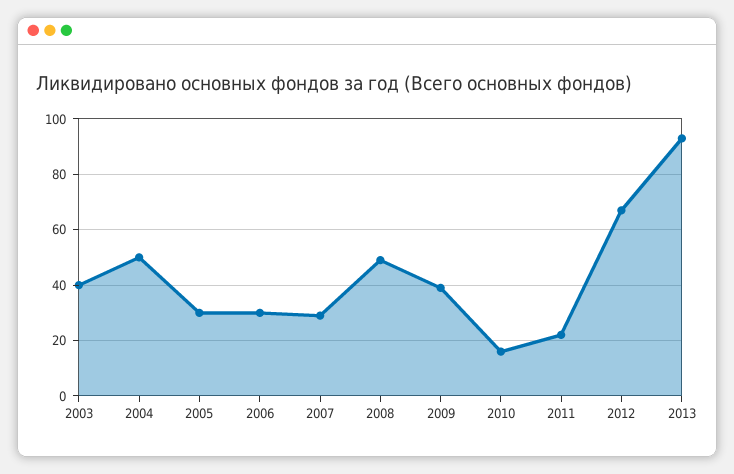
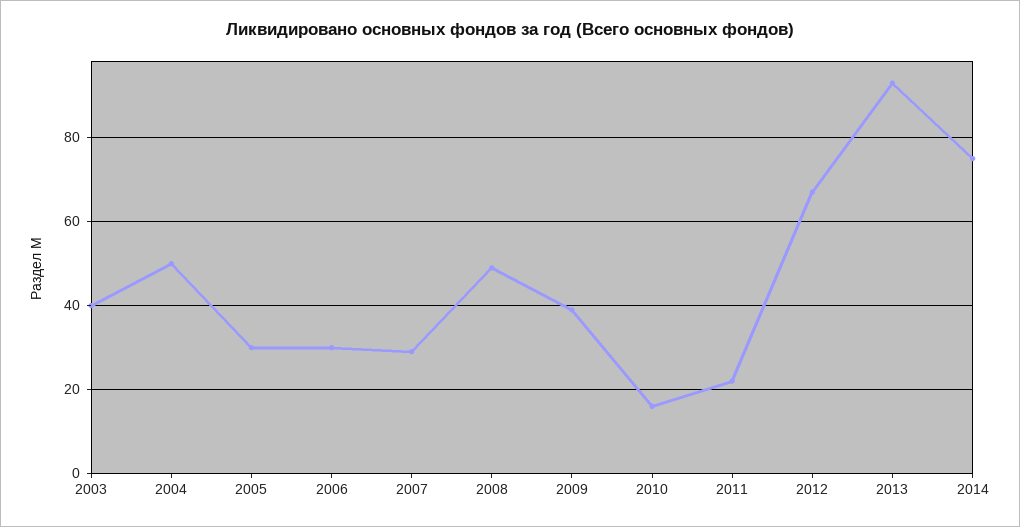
2014: none -> 75

